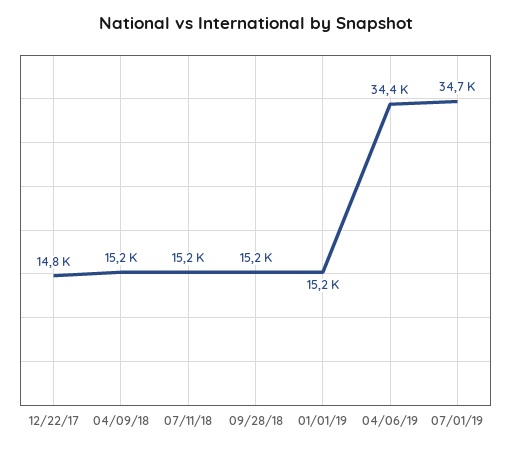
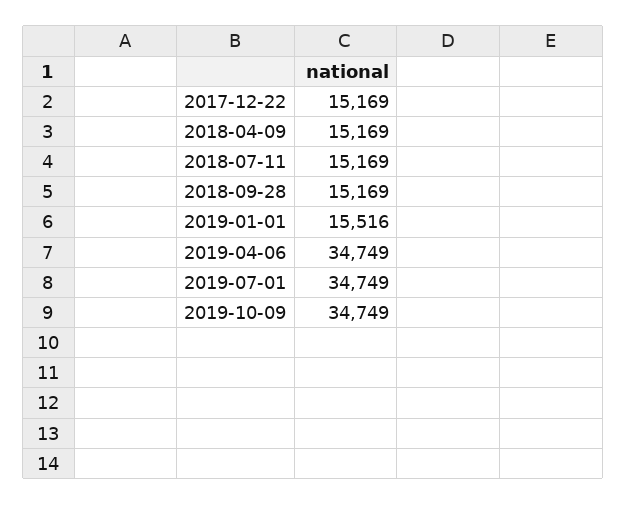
12/22/17: 14800 -> 15169
01/01/19: 15200 -> 15516
04/06/19: 34400 -> 34749
2019-10-09: none -> 34749

